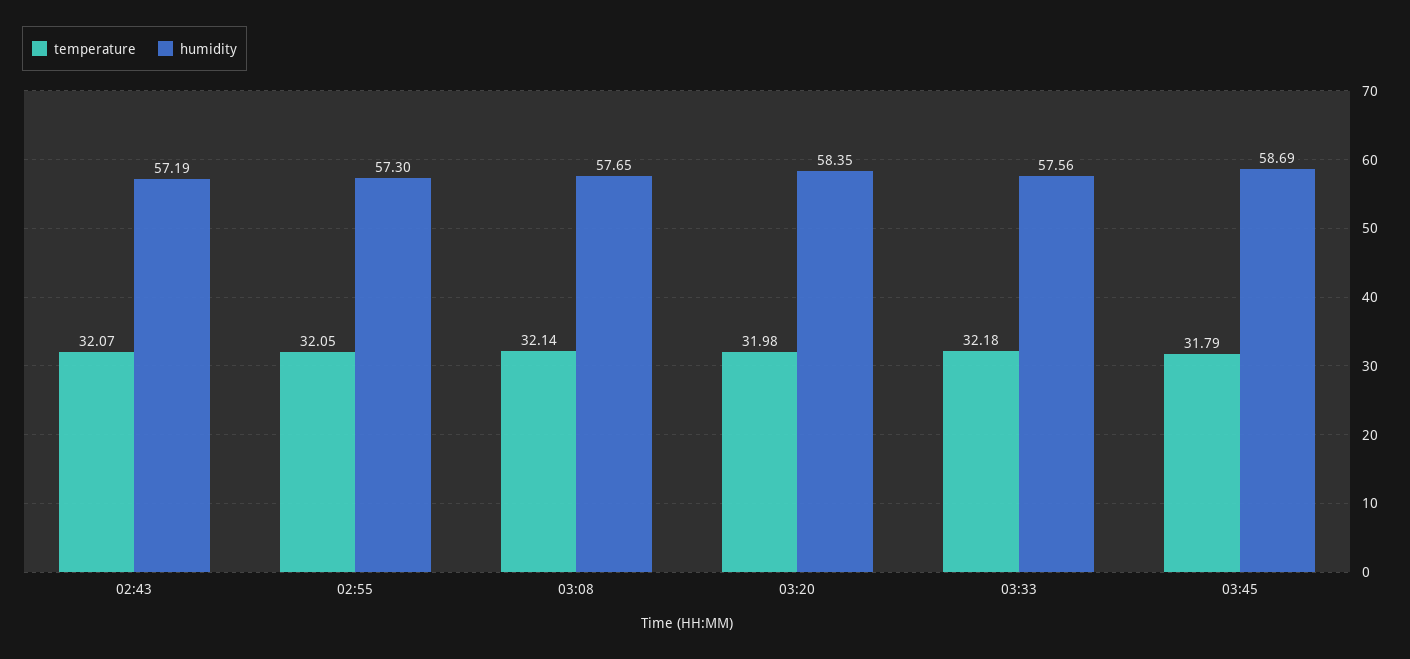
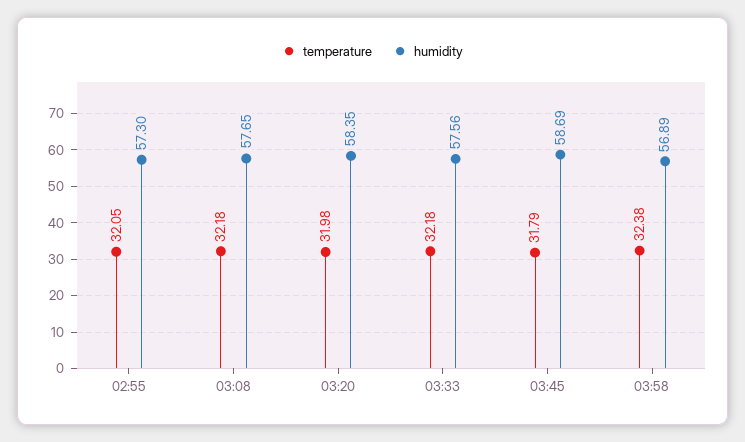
temperature, 02:43: 32.07 -> none
humidity, 02:43: 57.19 -> none
temperature, 03:08: 32.14 -> 32.18
temperature, 03:58: none -> 32.38
humidity, 03:58: none -> 56.89

